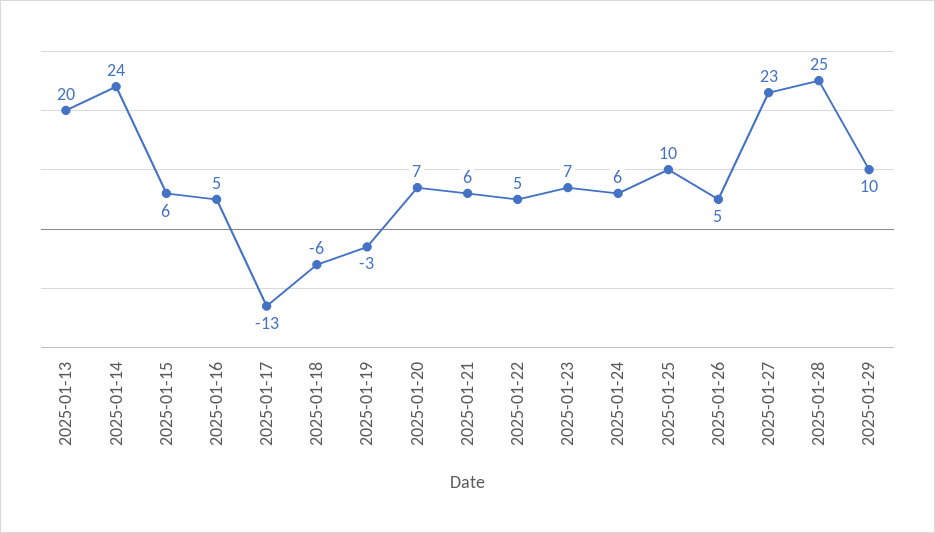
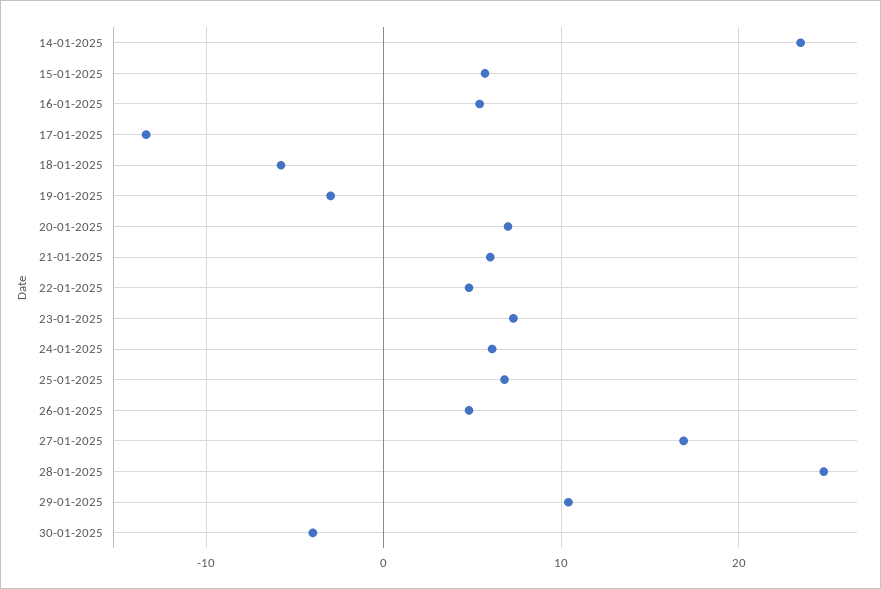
2025-01-13: 20 -> none
2025-01-25: 10 -> 7
2025-01-27: 23 -> 17
30-01-2025: none -> -4

